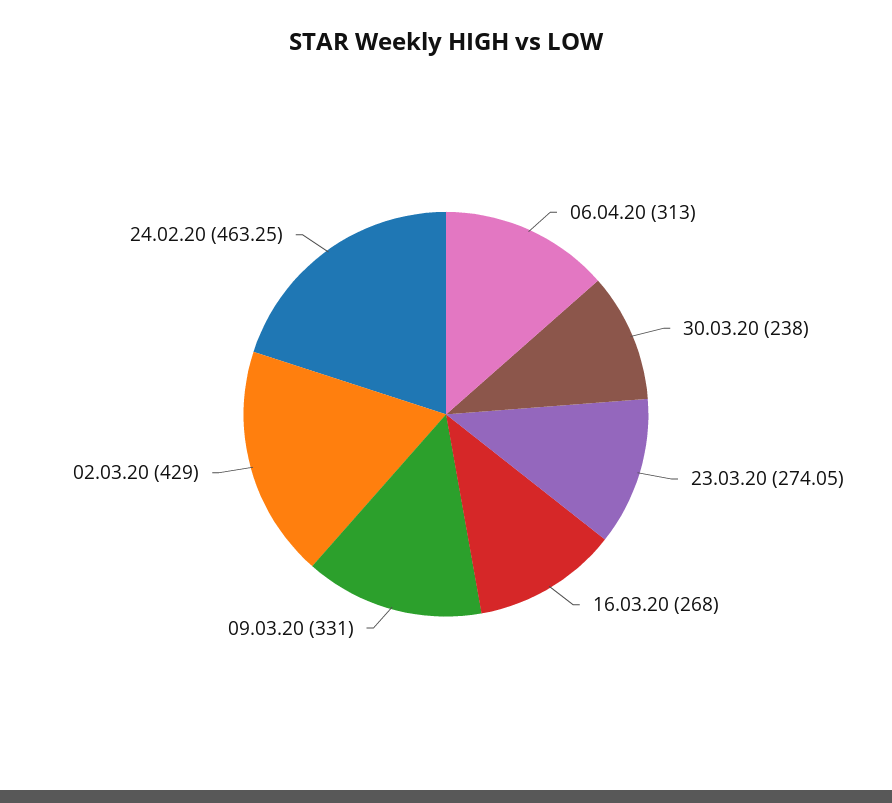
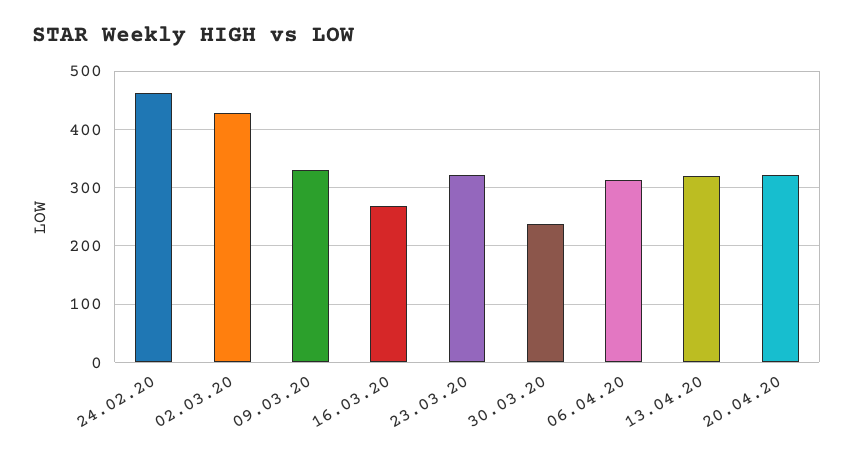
23.03.20: 274.05 -> 320
13.04.20: none -> 320
20.04.20: none -> 320

